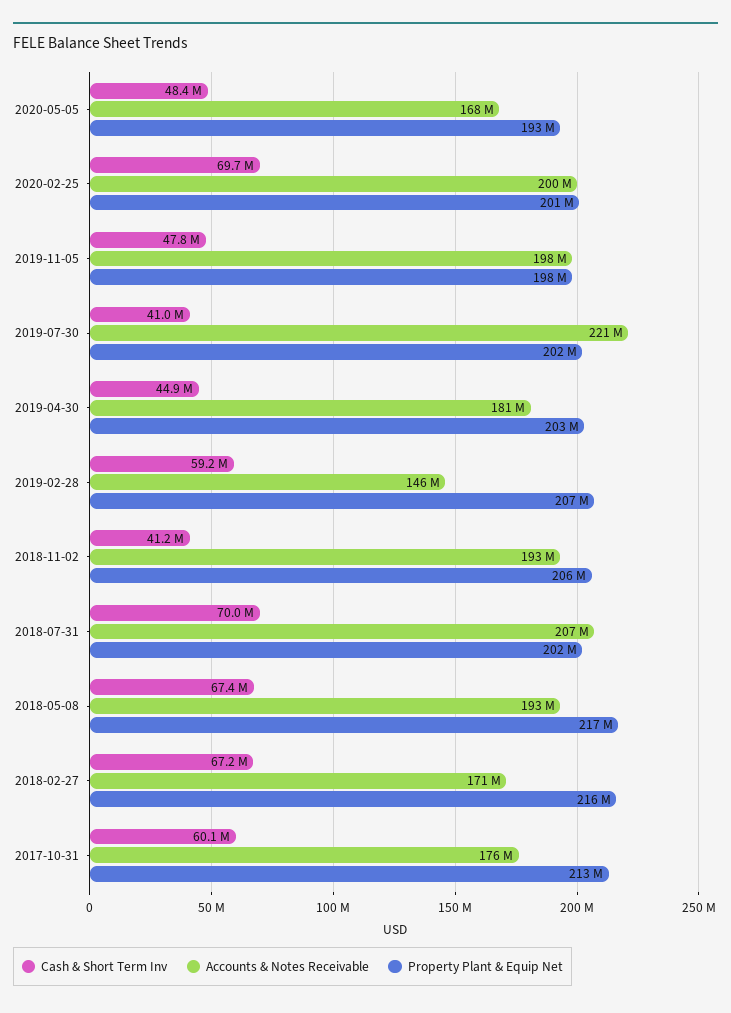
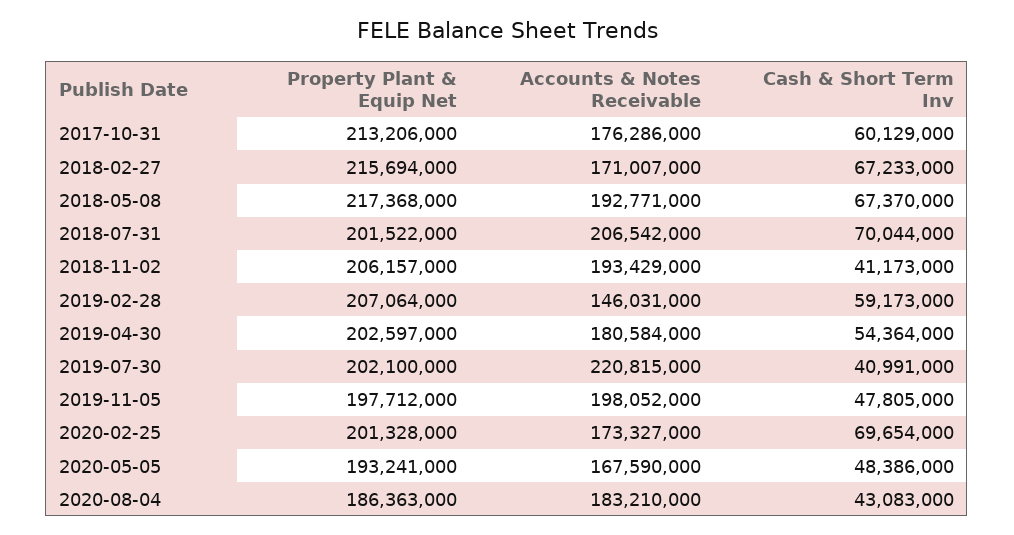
Accounts & Notes Receivable, 2020-02-25: 200000000 -> 173327000
Cash & Short Term Inv, 2019-04-30: 44900000 -> 54364000
Property Plant & Equip Net, 2020-08-04: none -> 186363000
Accounts & Notes Receivable, 2020-08-04: none -> 183210000
Cash & Short Term Inv, 2020-08-04: none -> 43083000

